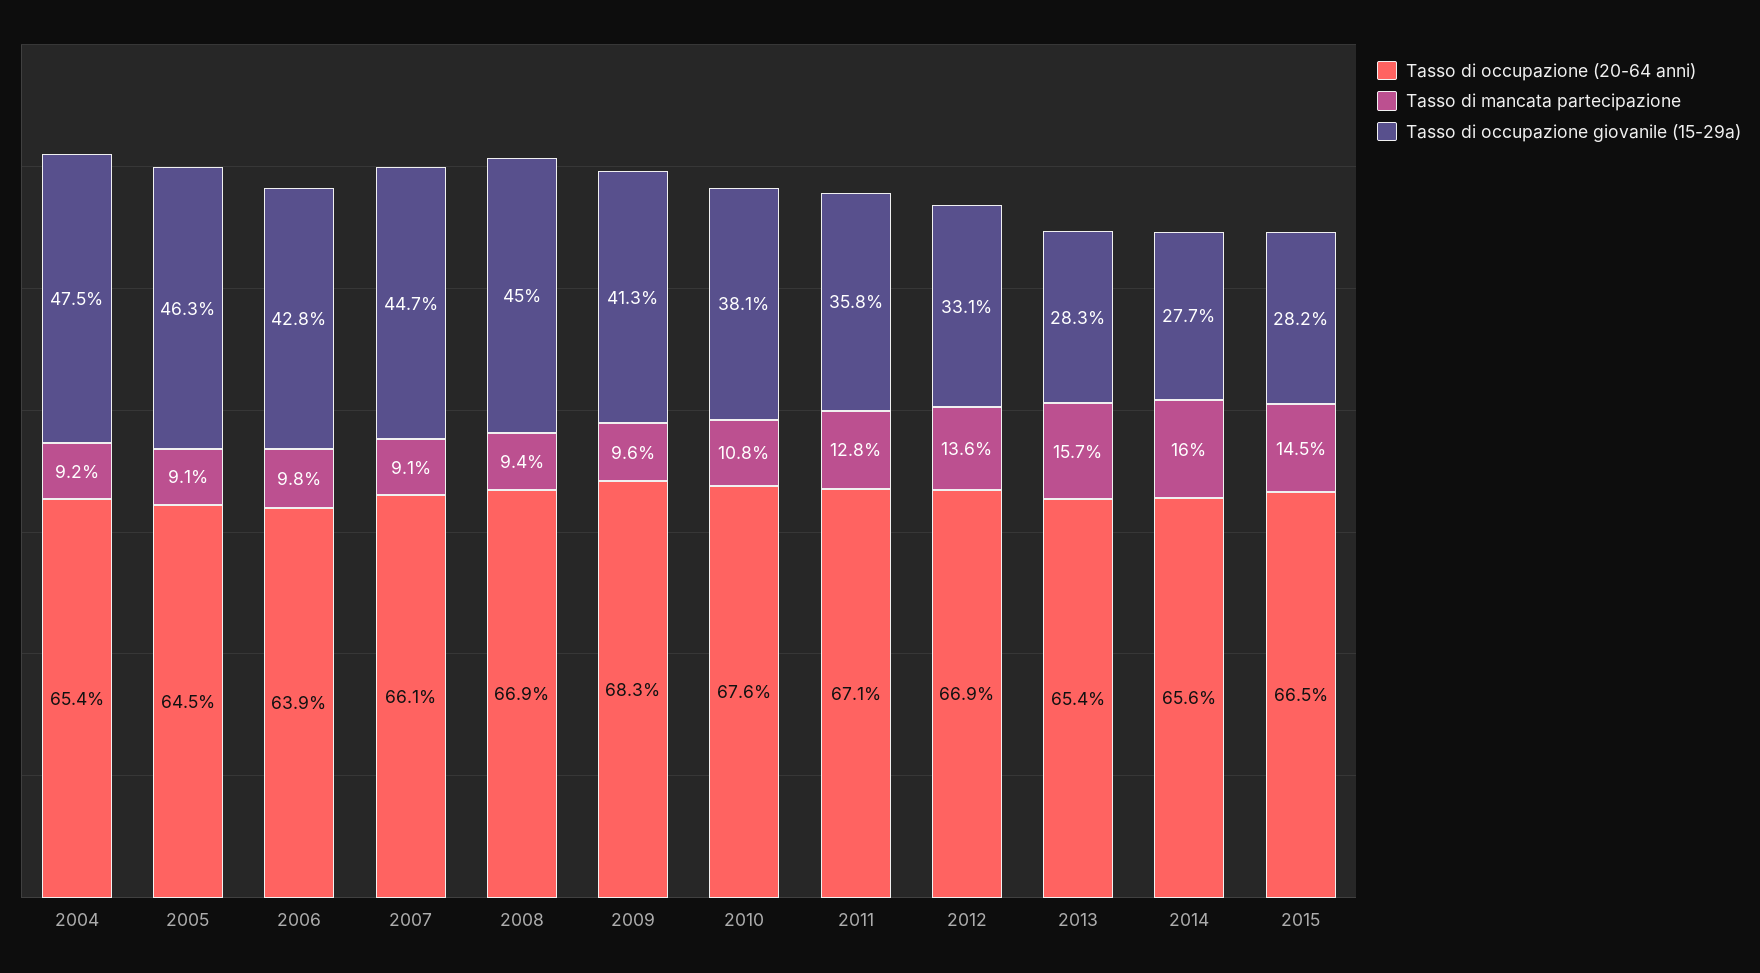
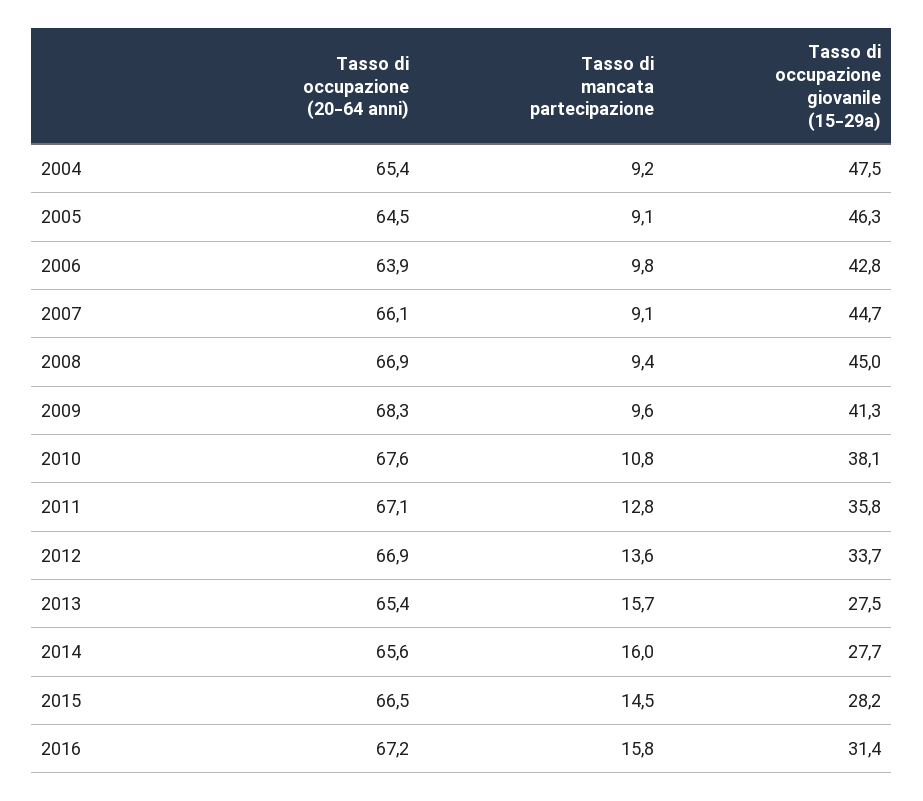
Tasso di occupazione giovanile (15-29a), 2012: 33.1 -> 33.7
Tasso di occupazione giovanile (15-29a), 2013: 28.3 -> 27.5
Tasso di occupazione (20-64 anni), 2016: none -> 67.2
Tasso di mancata partecipazione, 2016: none -> 15.8
Tasso di occupazione giovanile (15-29a), 2016: none -> 31.4

